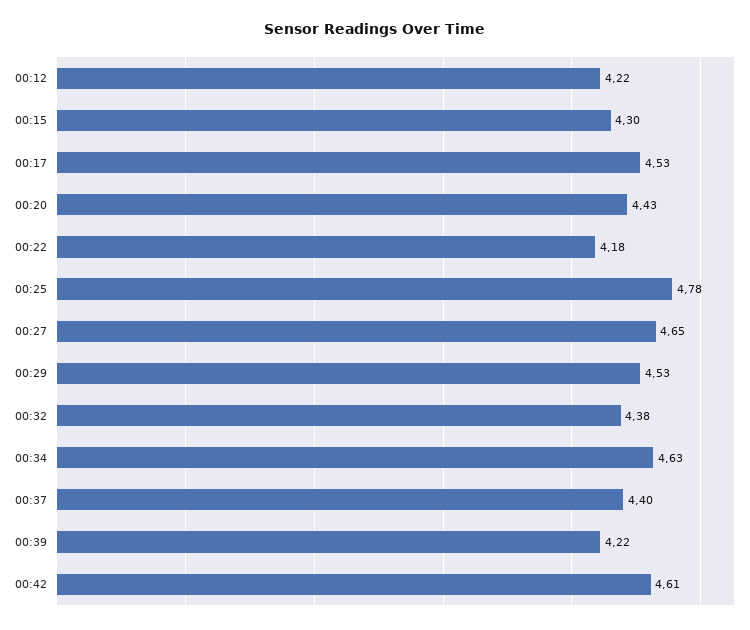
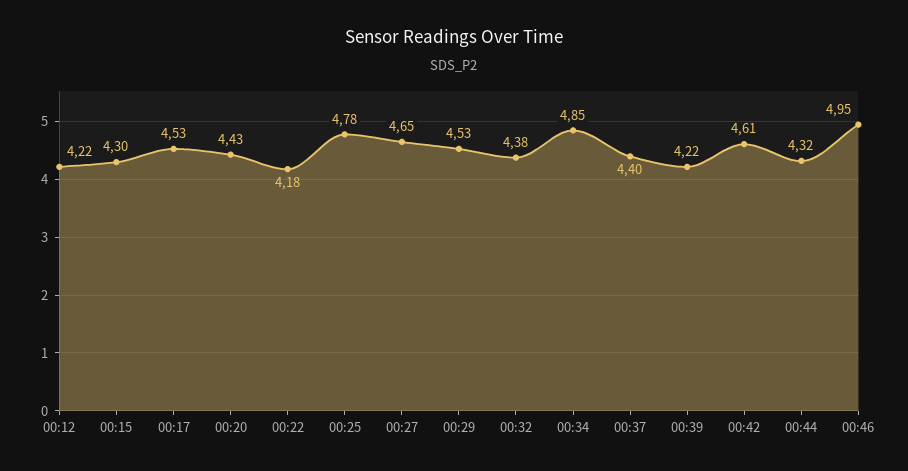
00:34: 4.63 -> 4.85
00:44: none -> 4.32
00:46: none -> 4.95

